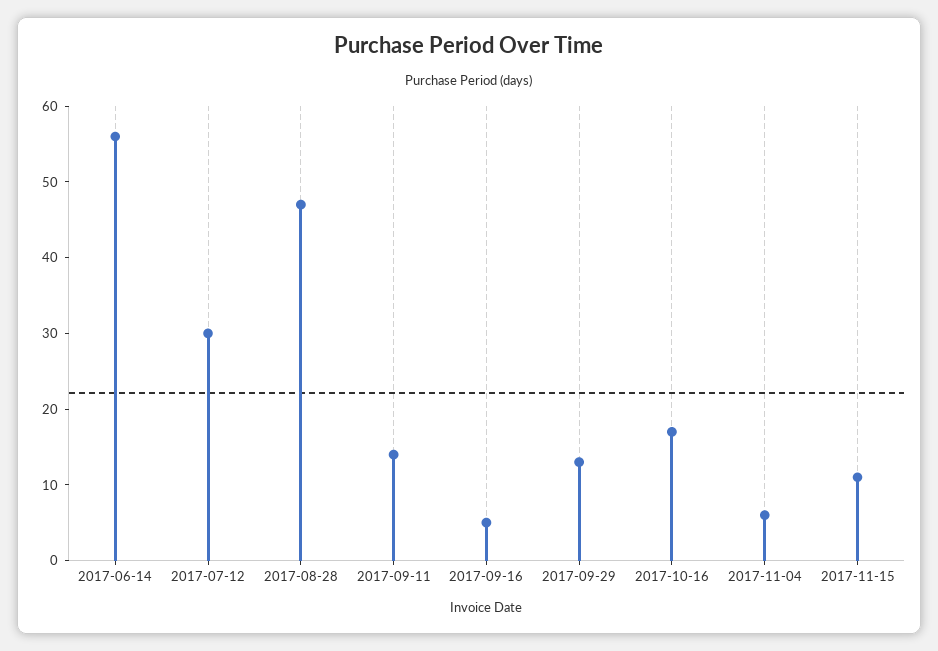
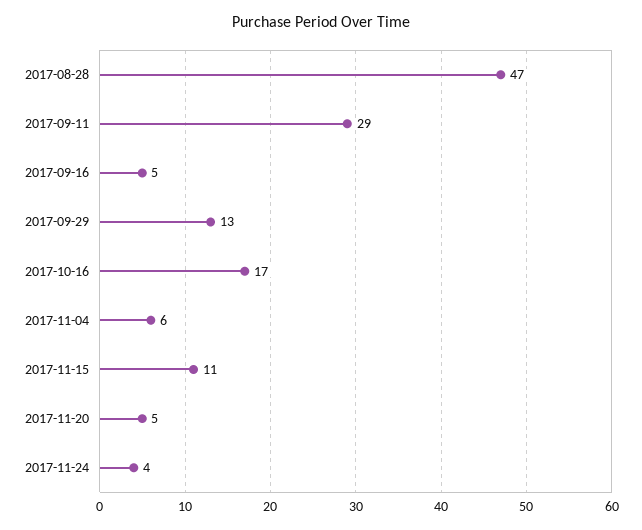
2017-06-14: 55 -> none
2017-07-12: 30 -> none
2017-09-11: 15 -> 29
2017-11-20: none -> 5
2017-11-24: none -> 4

